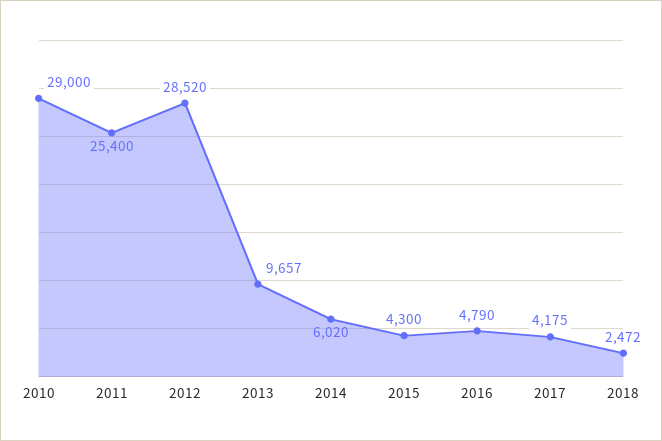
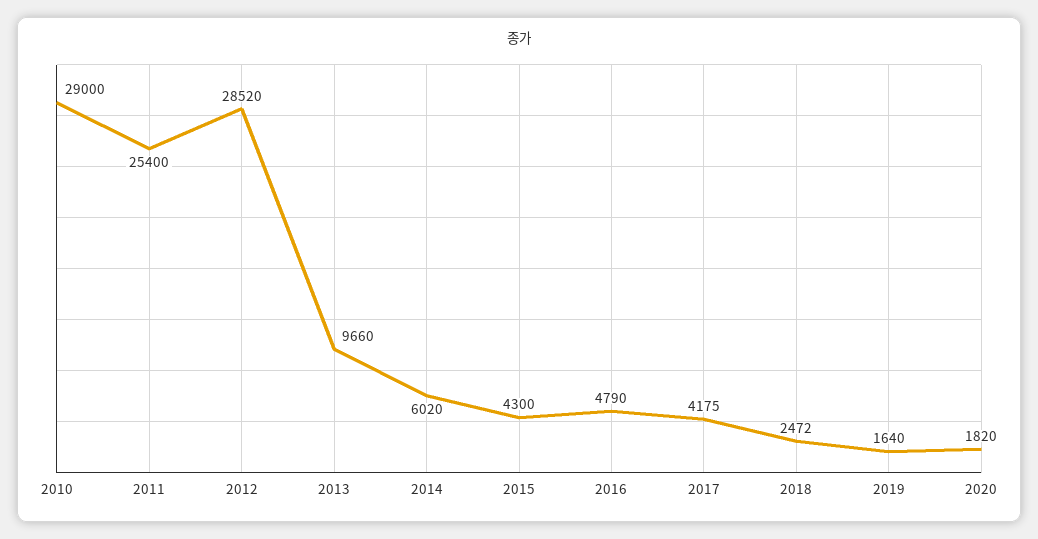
2013: 9657 -> 9660
2019: none -> 1640
2020: none -> 1820

